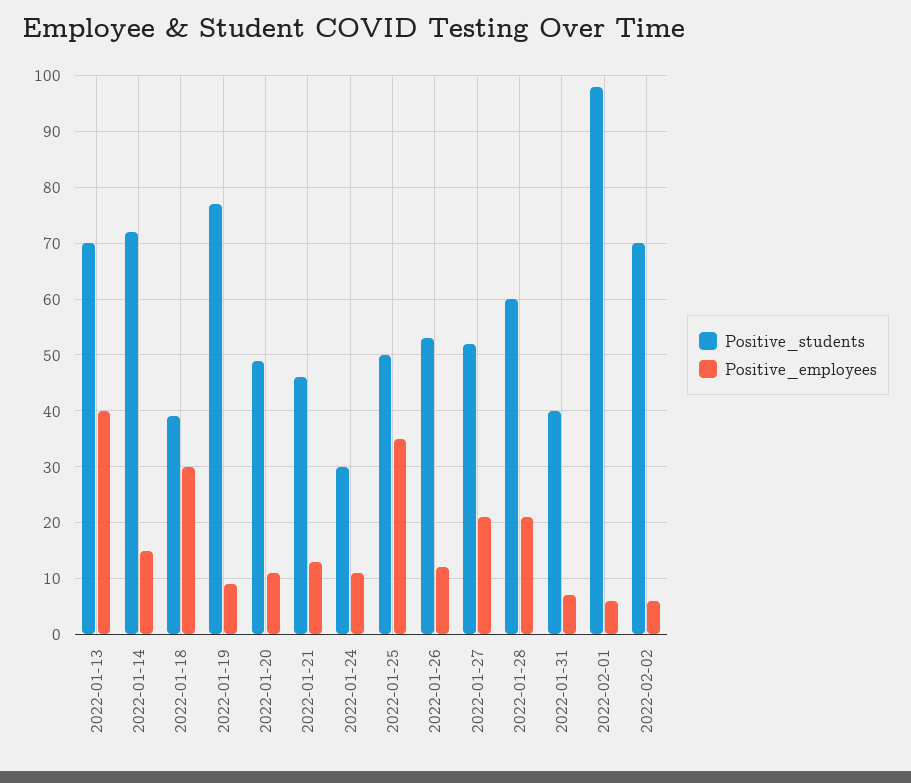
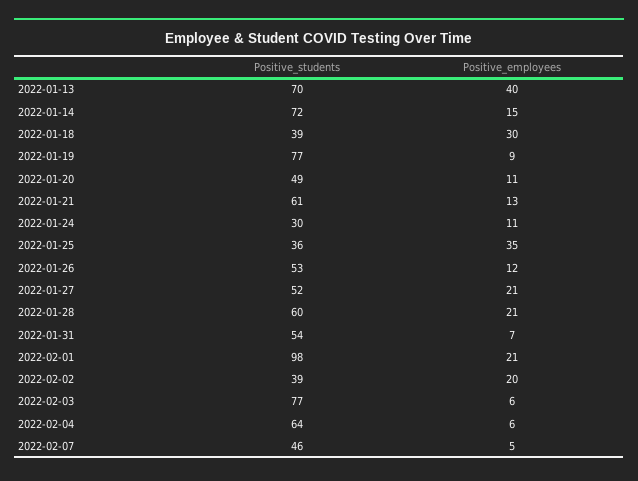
Positive_students, 2022-01-21: 45 -> 61
Positive_students, 2022-01-25: 50 -> 36
Positive_students, 2022-01-31: 40 -> 54
Positive_employees, 2022-02-01: 5 -> 21
Positive_students, 2022-02-02: 70 -> 39
Positive_employees, 2022-02-02: 5 -> 20
Positive_students, 2022-02-03: none -> 77
Positive_employees, 2022-02-03: none -> 6
Positive_students, 2022-02-04: none -> 64
Positive_employees, 2022-02-04: none -> 6
Positive_students, 2022-02-07: none -> 46
Positive_employees, 2022-02-07: none -> 5

